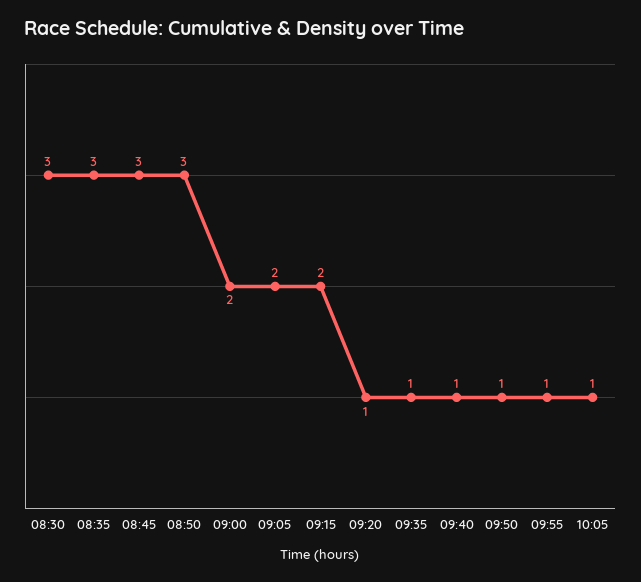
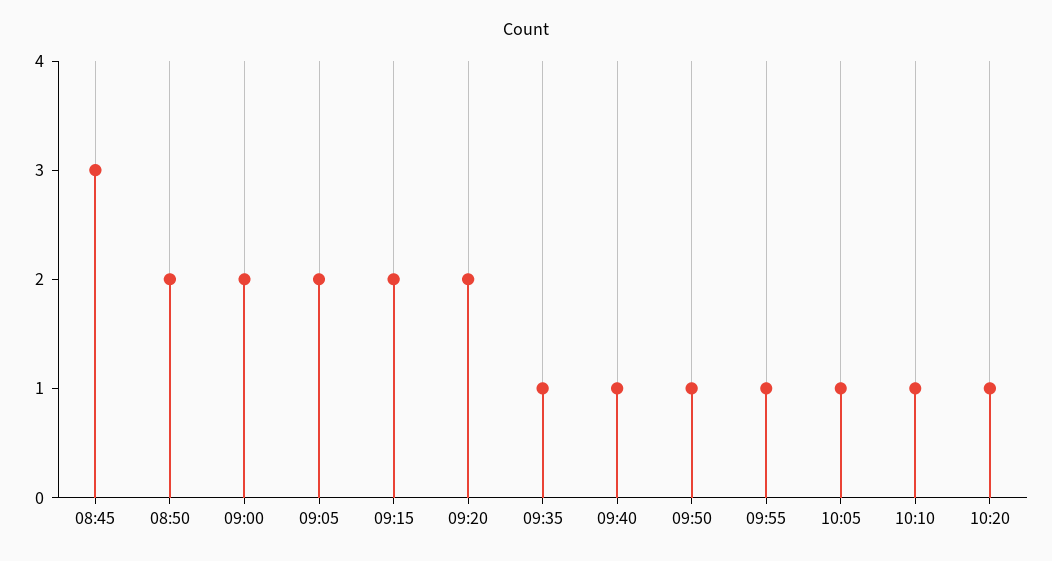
08:30: 3 -> none
08:35: 3 -> none
08:50: 3 -> 2
09:20: 1 -> 2
10:10: none -> 1
10:20: none -> 1

